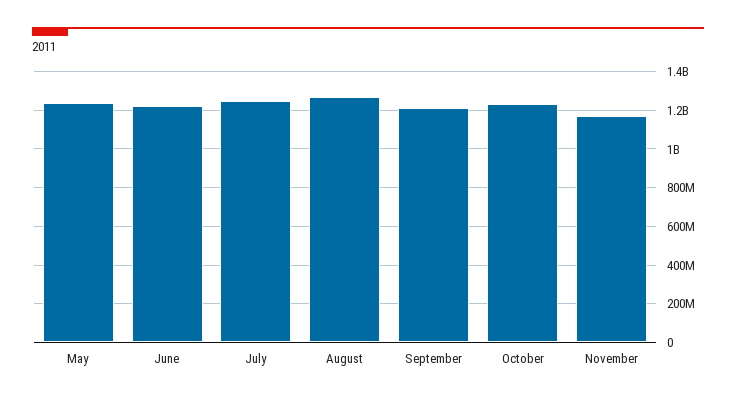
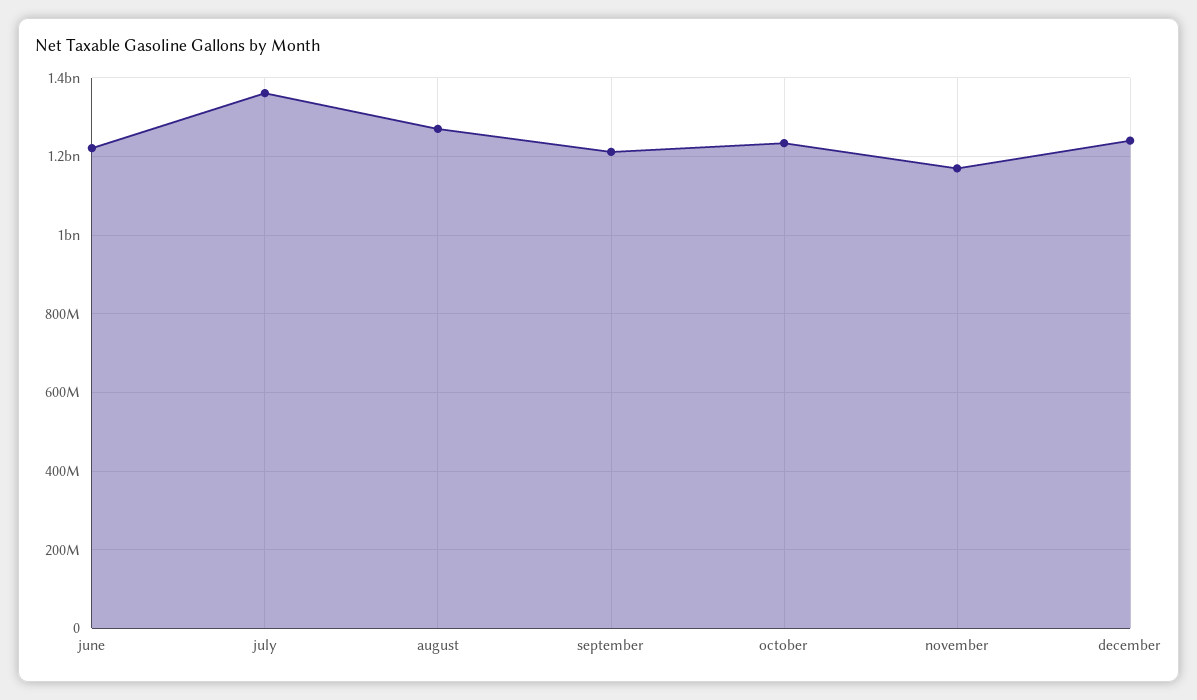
May: 1250000000 -> none
July: 1250000000 -> 1360000000
december: none -> 1240000000

